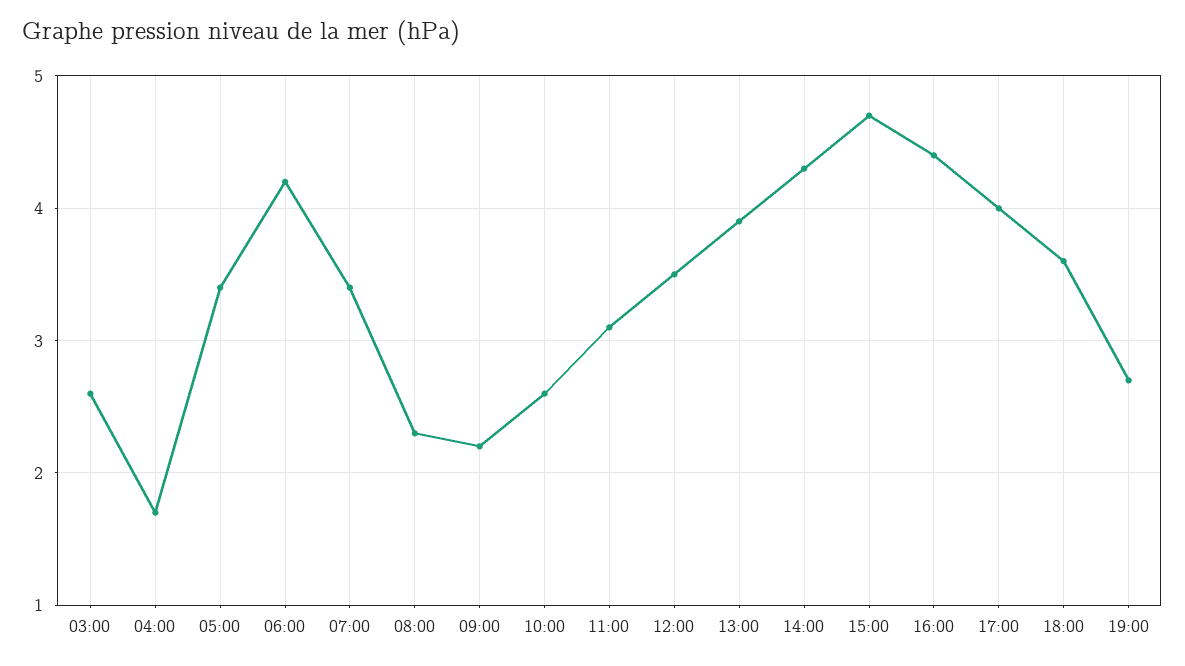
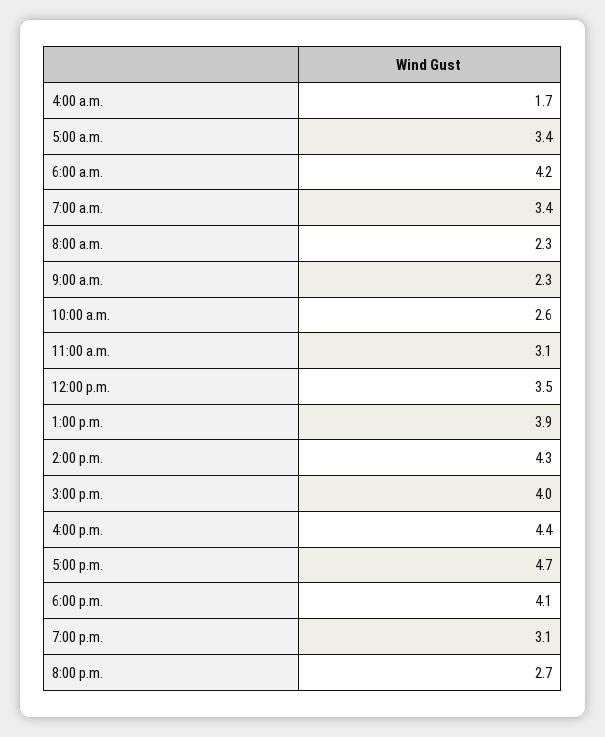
03:00: 2.6 -> none
09:00: 2.2 -> 2.3
15:00: 4.7 -> 4
17:00: 4 -> 4.7
18:00: 3.6 -> 4.1
19:00: 2.7 -> 3.1
8:00 p.m.: none -> 2.7

